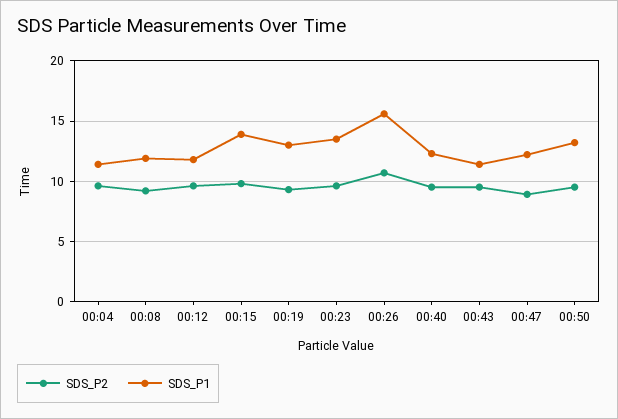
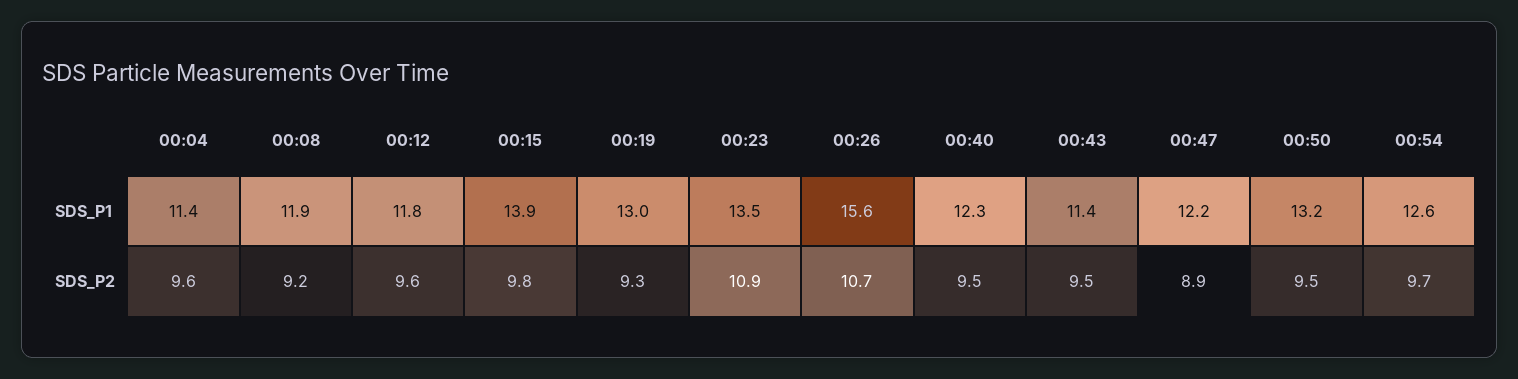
SDS_P2, 00:23: 9.5 -> 10.9
SDS_P1, 00:54: none -> 12.6
SDS_P2, 00:54: none -> 9.7

